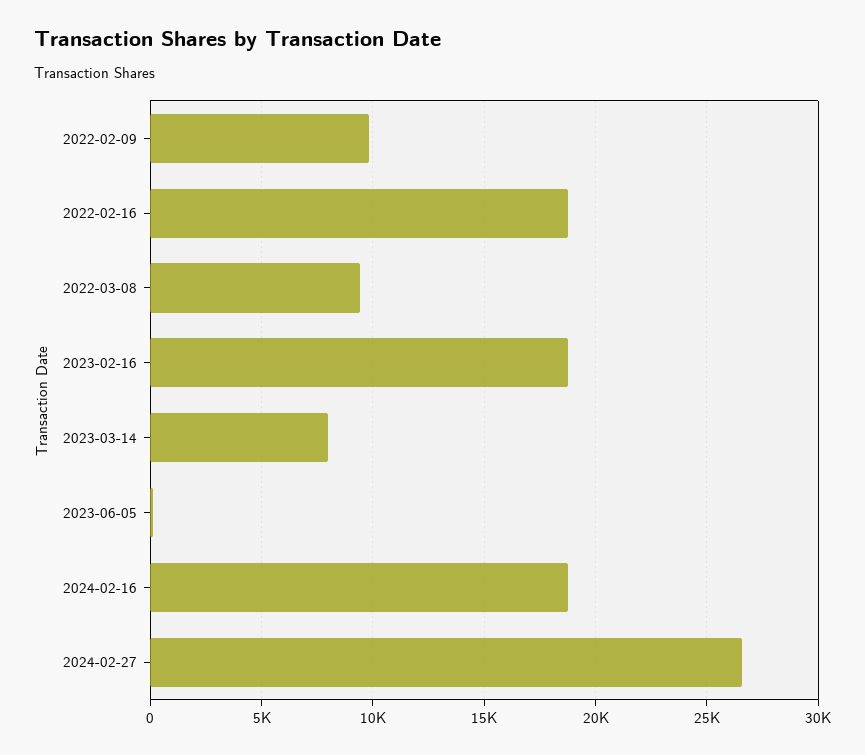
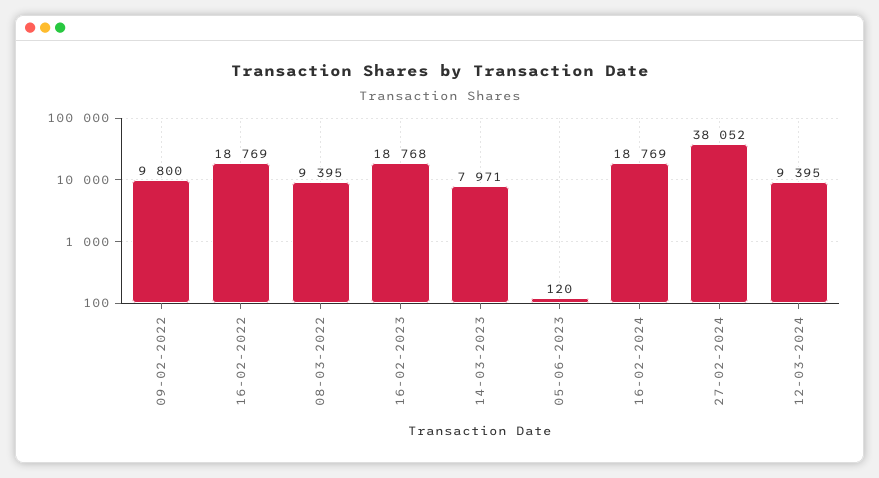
2024-02-27: 26500 -> 38052
12-03-2024: none -> 9395

